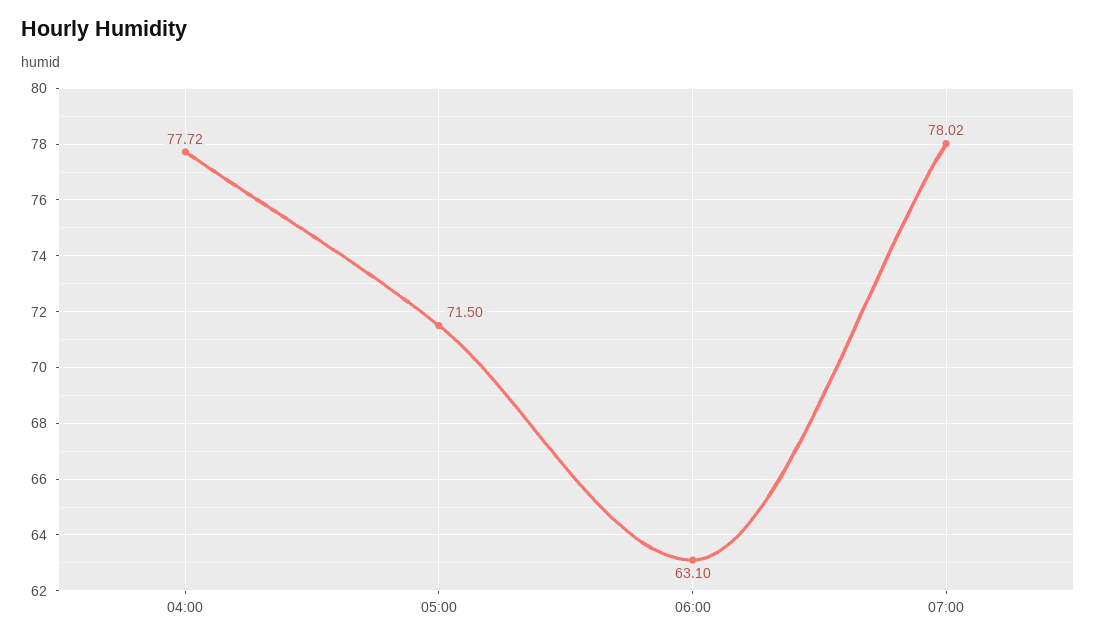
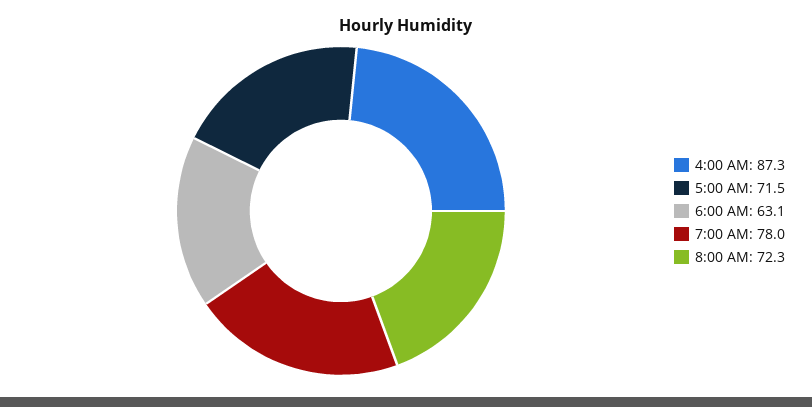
04:00: 77.72 -> 87.3
8:00 AM: none -> 72.3

